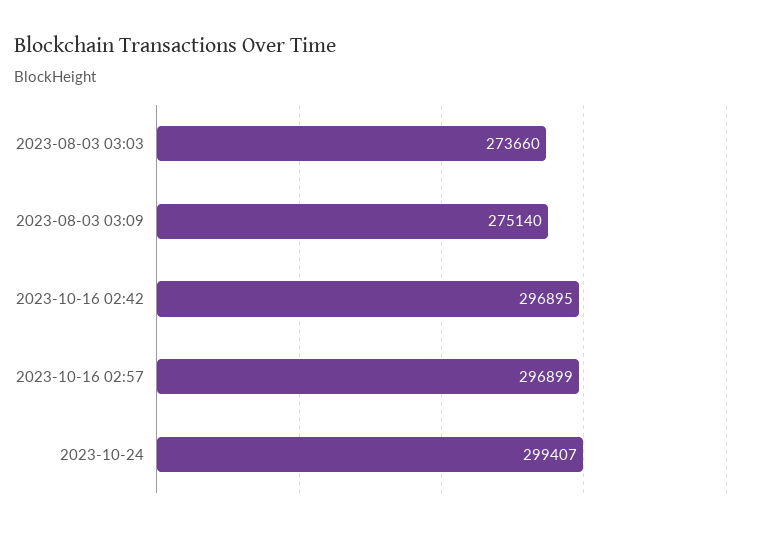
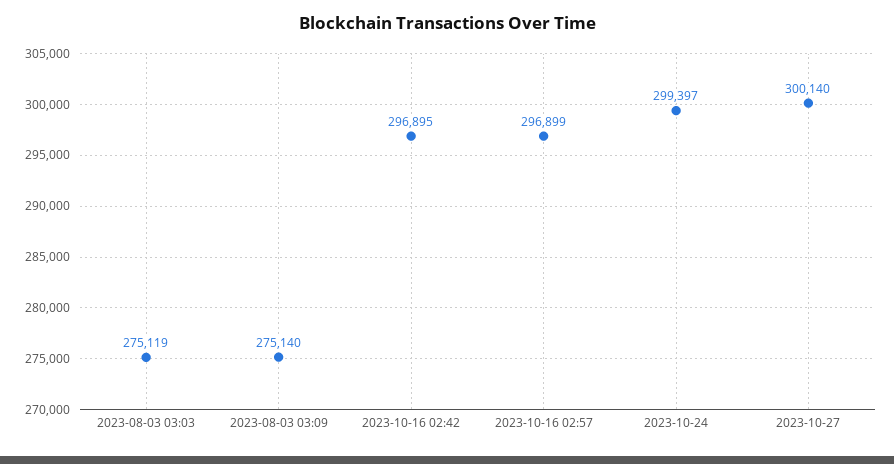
2023-08-03 03:03: 273660 -> 275119
2023-10-24: 299407 -> 299397
2023-10-27: none -> 300140

